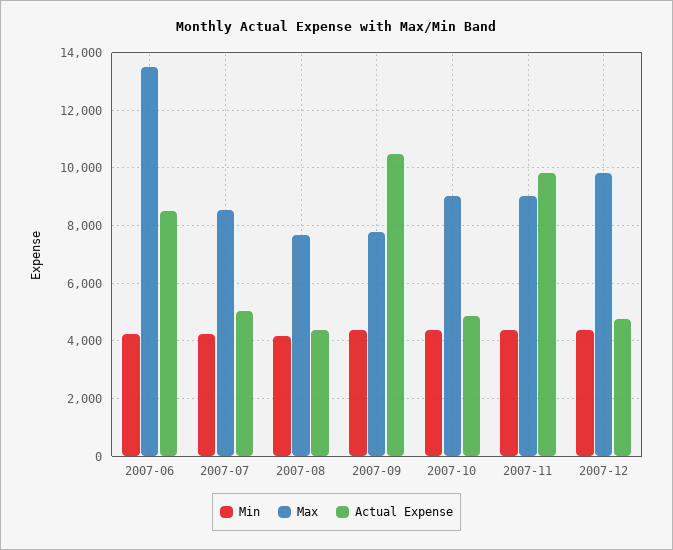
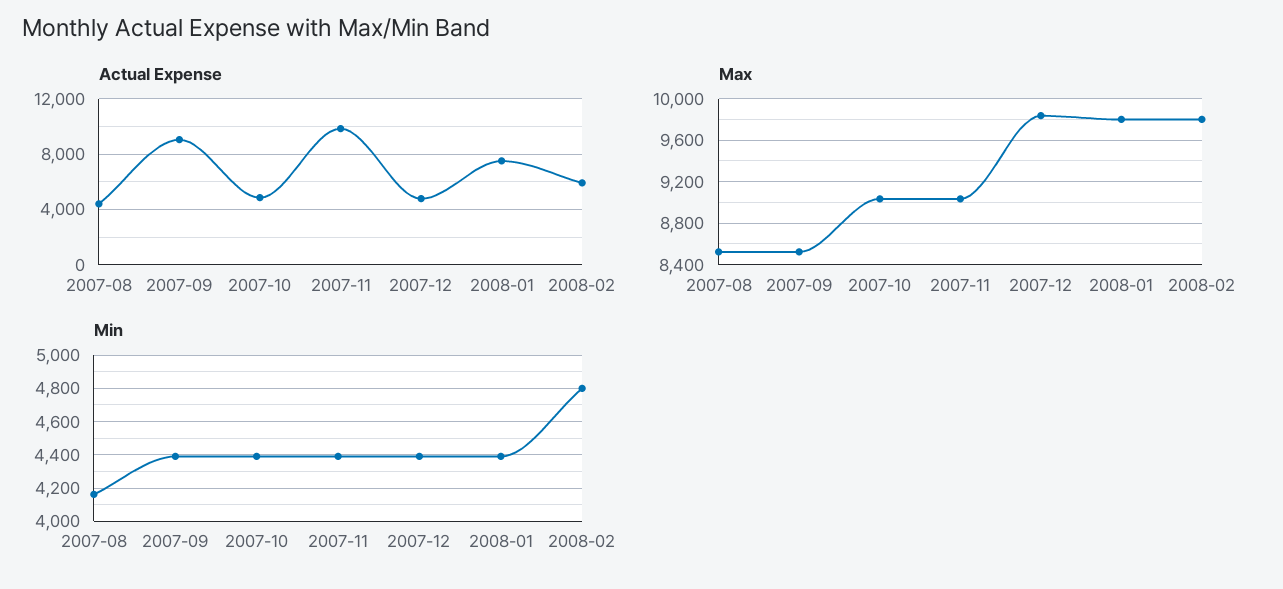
Min, 2007-06: 4250 -> none
Max, 2007-06: 13500 -> none
Actual Expense, 2007-06: 8500 -> none
Min, 2007-07: 4250 -> none
Max, 2007-07: 8500 -> none
Actual Expense, 2007-07: 5000 -> none
Max, 2007-08: 7750 -> 8500
Max, 2007-09: 7750 -> 8500
Actual Expense, 2007-09: 10500 -> 9000
Actual Expense, 2008-01: none -> 7500
Actual Expense, 2008-02: none -> 6000
Max, 2008-01: none -> 9800
Max, 2008-02: none -> 9800
Min, 2008-01: none -> 4400
Min, 2008-02: none -> 4800

